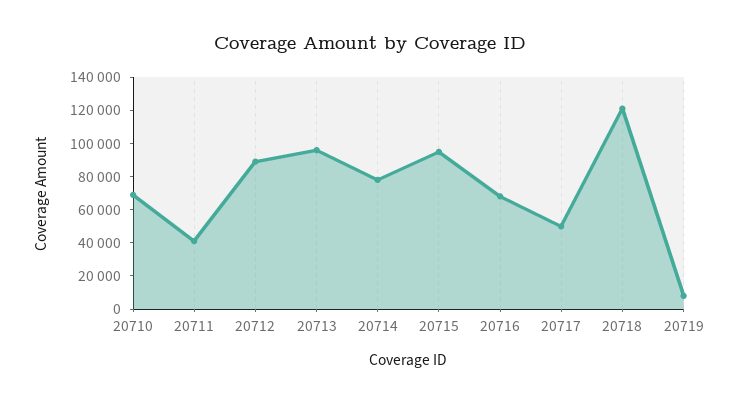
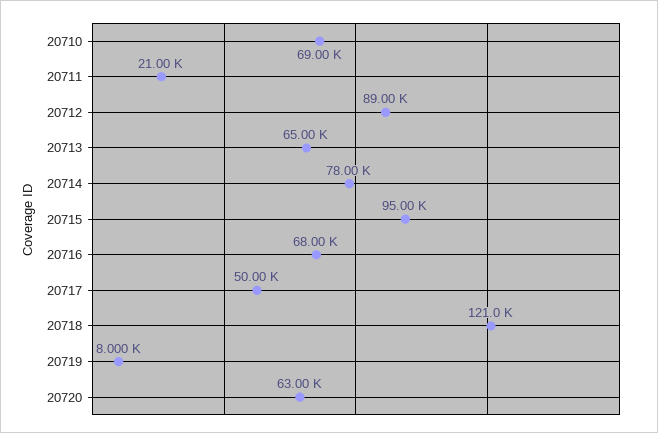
20711: 40000 -> 21000
20713: 95000 -> 65000
20720: none -> 63000

